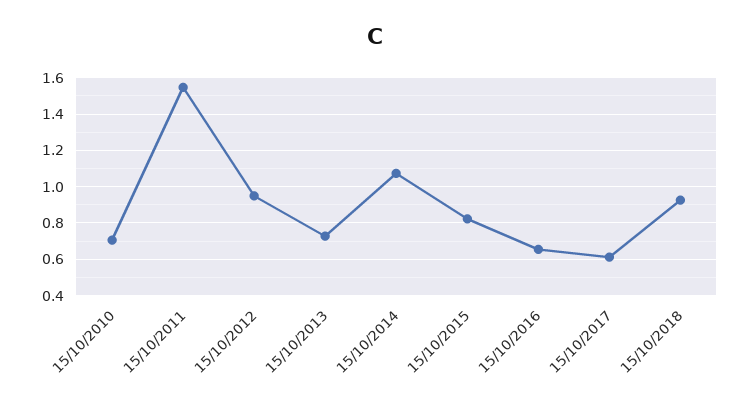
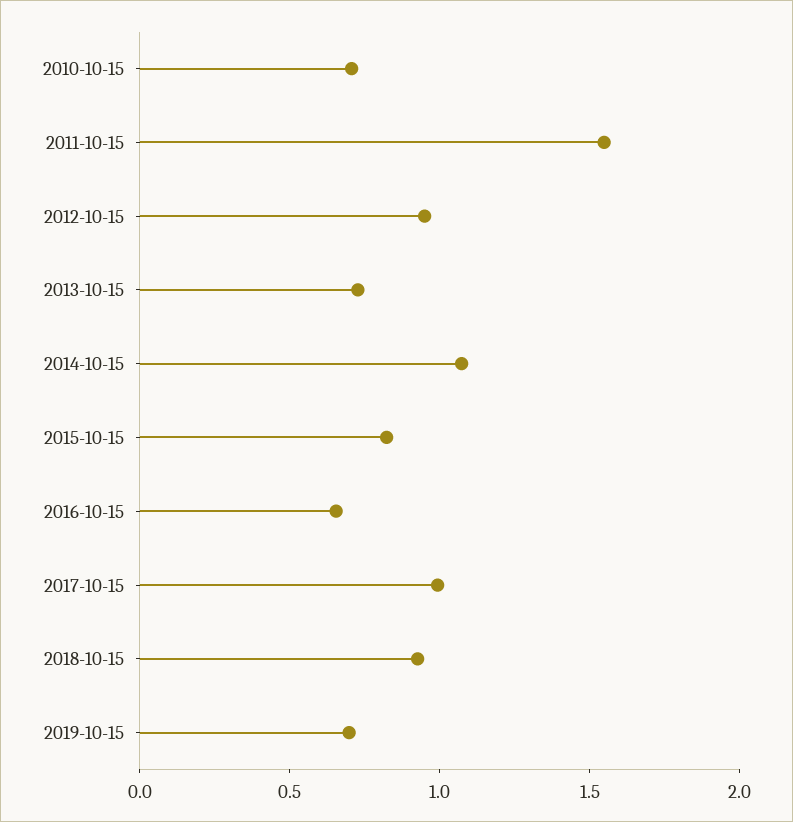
15/10/2017: 0.6 -> 1
2019-10-15: none -> 0.7

